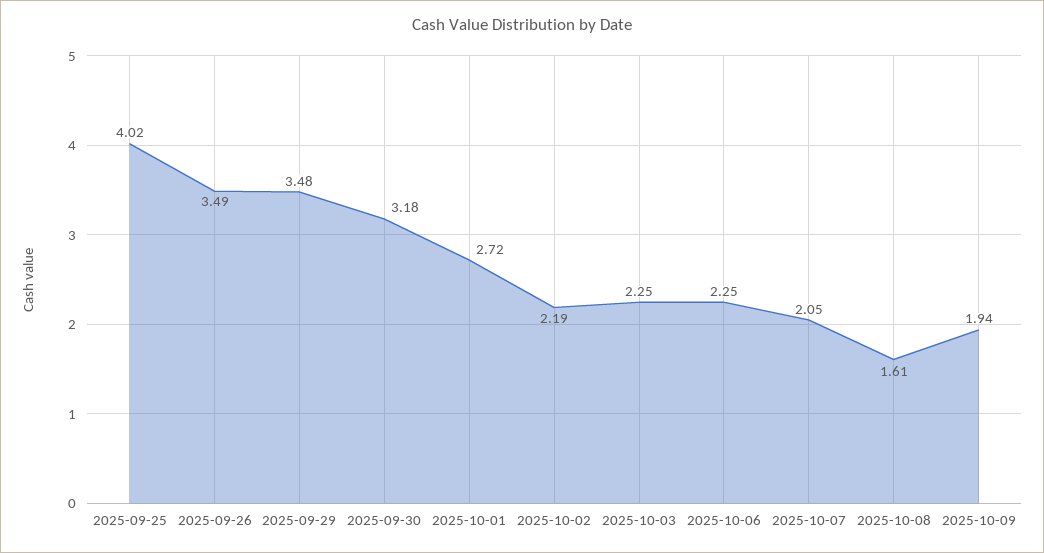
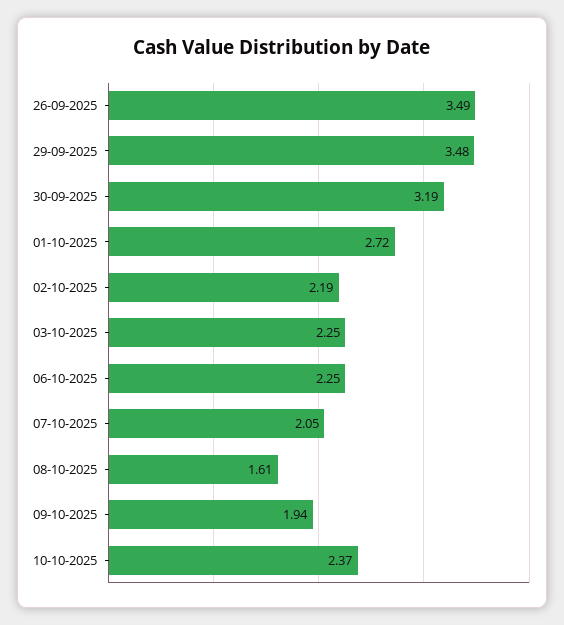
2025-09-25: 4.02 -> none
2025-09-30: 3.18 -> 3.19
10-10-2025: none -> 2.37

